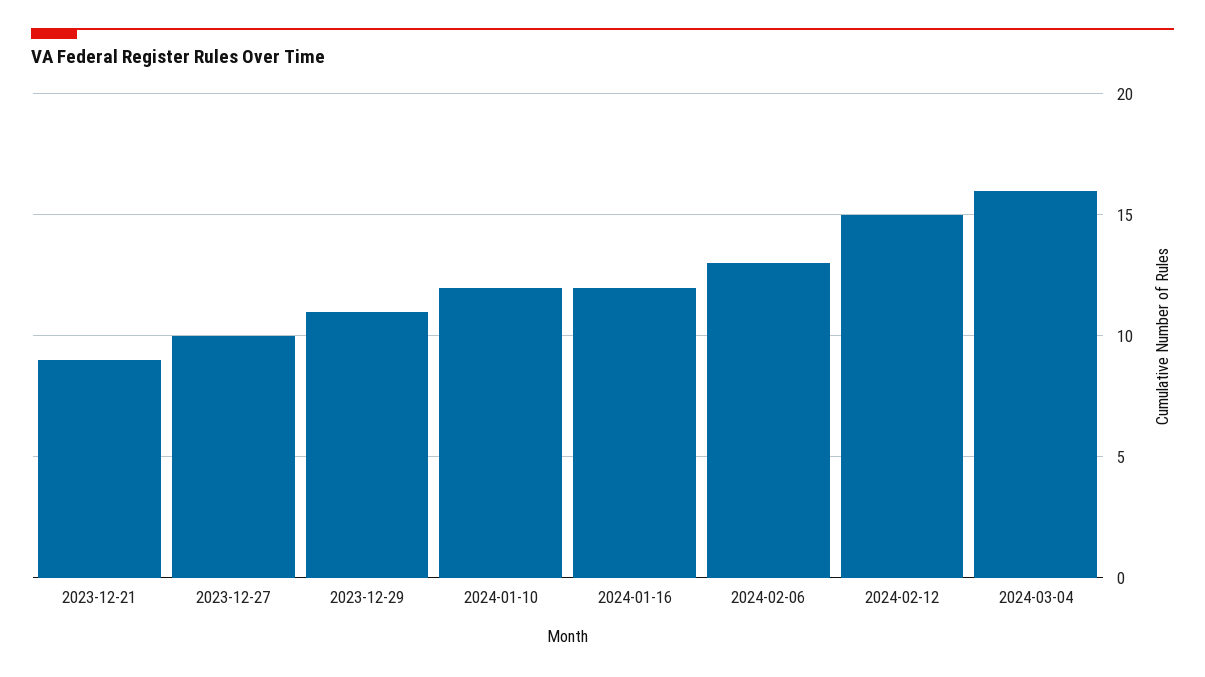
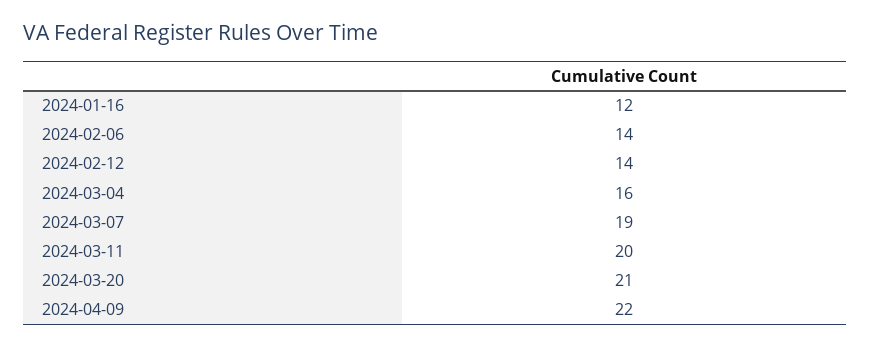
2023-12-21: 9 -> none
2023-12-27: 10 -> none
2023-12-29: 11 -> none
2024-01-10: 12 -> none
2024-02-06: 13 -> 14
2024-02-12: 15 -> 14
2024-03-07: none -> 19
2024-03-11: none -> 20
2024-03-20: none -> 21
2024-04-09: none -> 22

